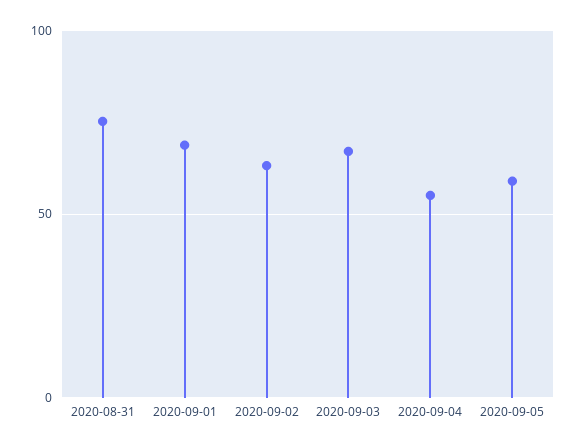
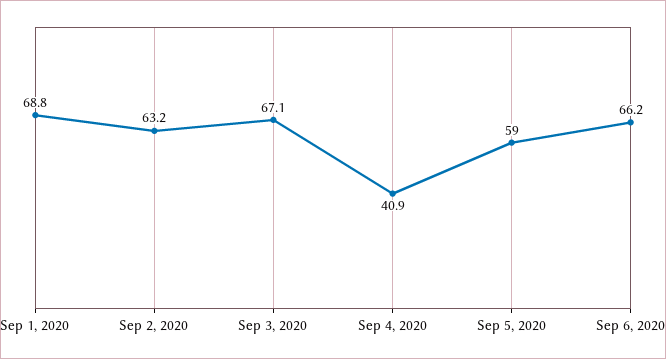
2020-08-31: 75 -> none
2020-09-04: 55 -> 40.9
Sep 6, 2020: none -> 66.2

